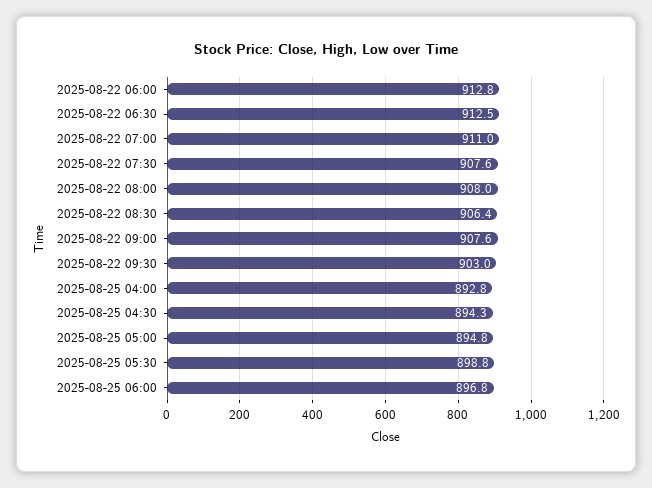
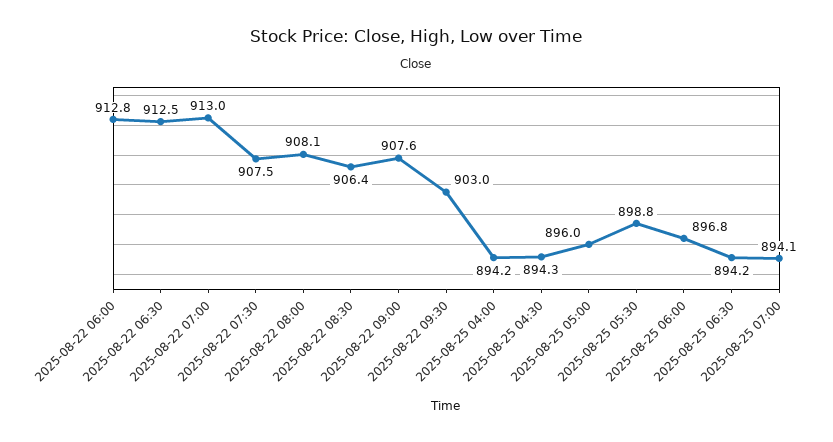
2025-08-22 07:00: 911 -> 913
2025-08-22 07:30: 907.6 -> 907.5
2025-08-22 08:00: 908 -> 908.1
2025-08-25 04:00: 892.8 -> 894.2
2025-08-25 05:00: 894.8 -> 896
2025-08-25 06:30: none -> 894.2
2025-08-25 07:00: none -> 894.1

